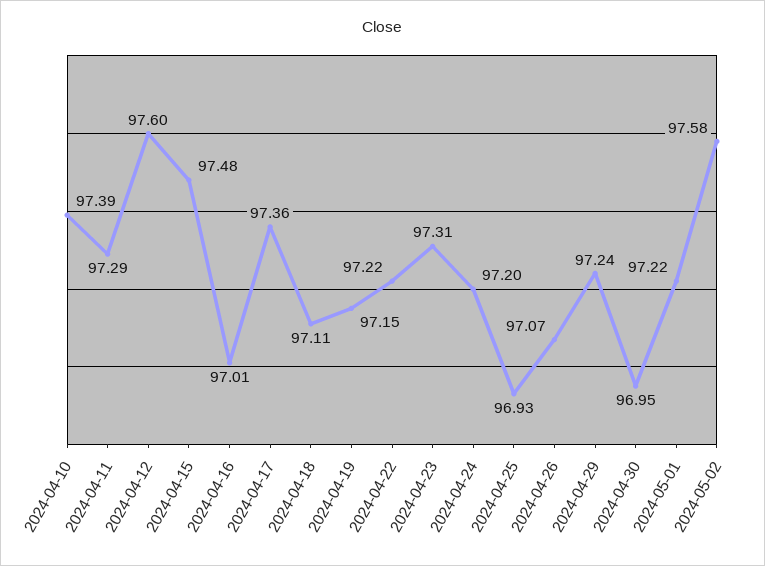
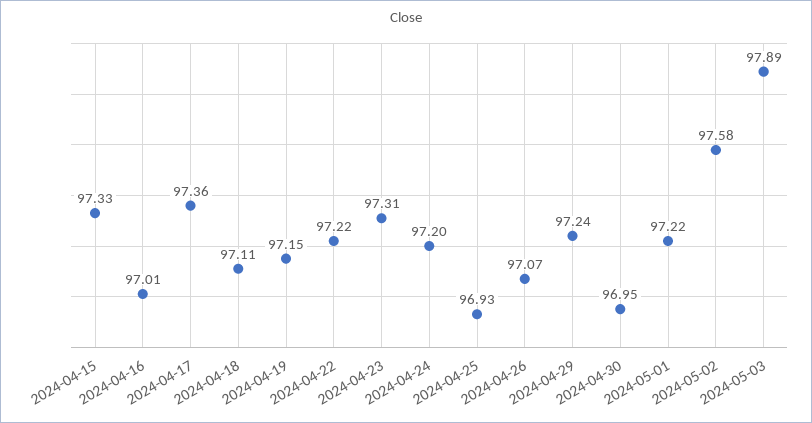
2024-04-10: 97.39 -> none
2024-04-11: 97.29 -> none
2024-04-12: 97.6 -> none
2024-04-15: 97.48 -> 97.33
2024-05-03: none -> 97.89

